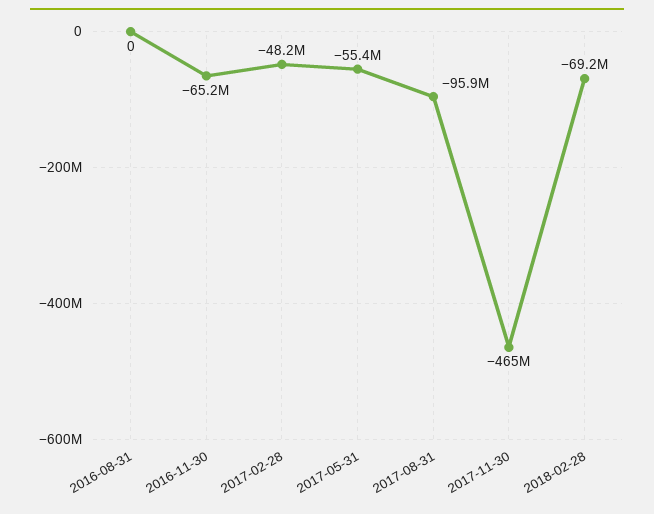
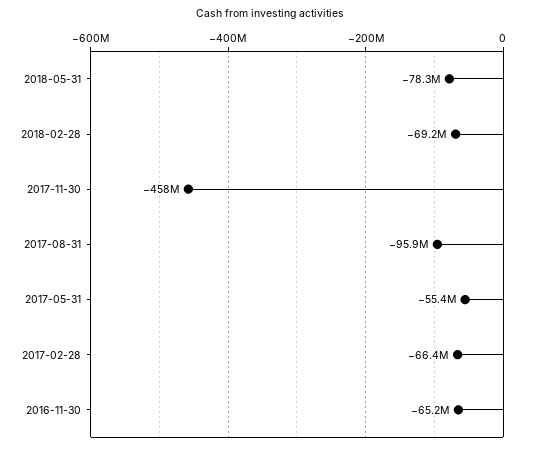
2016-08-31: 0 -> none
2017-02-28: -48200000 -> -66400000
2017-11-30: -465000000 -> -458000000
2018-05-31: none -> -78300000

